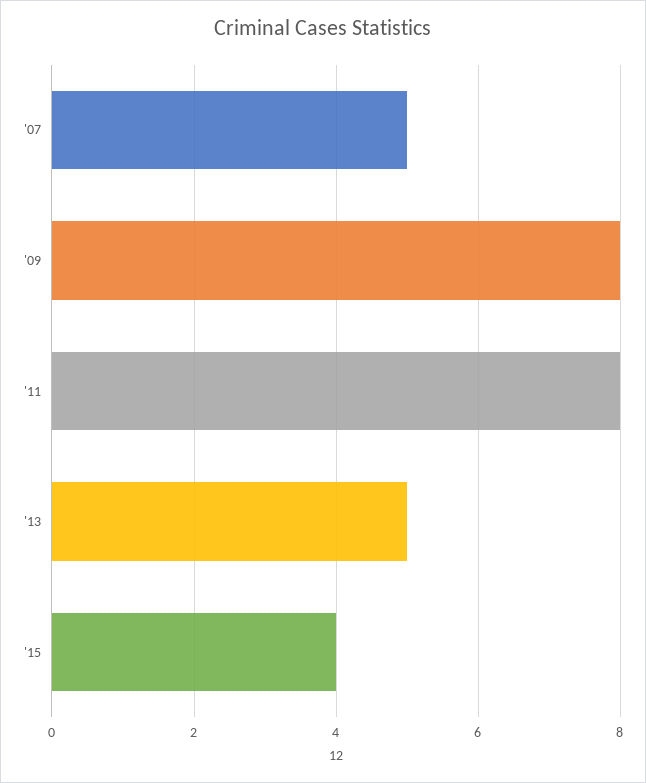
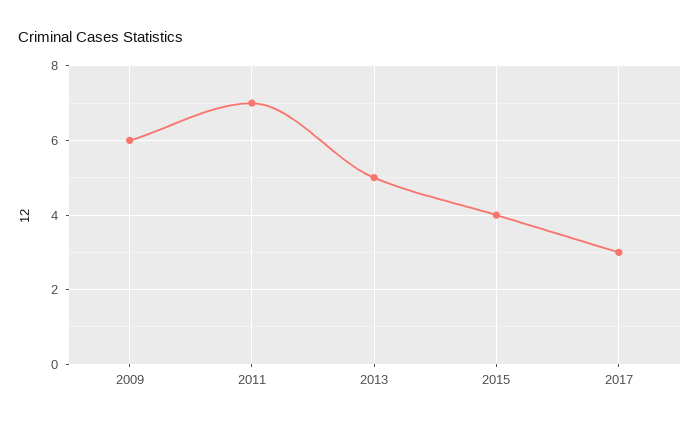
'07: 5 -> none
'09: 8 -> 6
'11: 8 -> 7
2017: none -> 3

